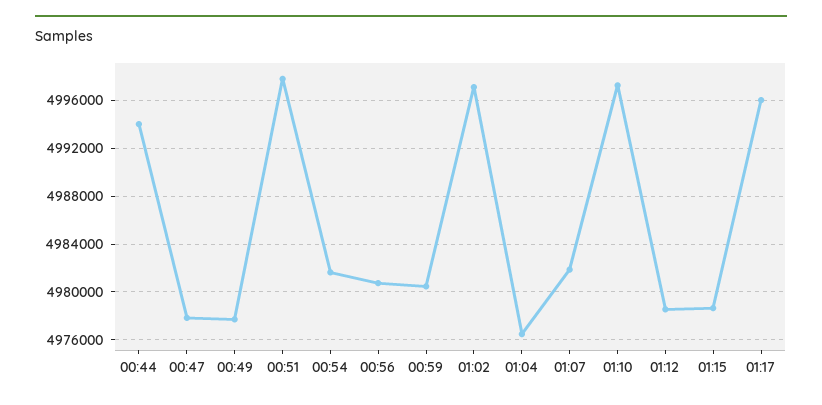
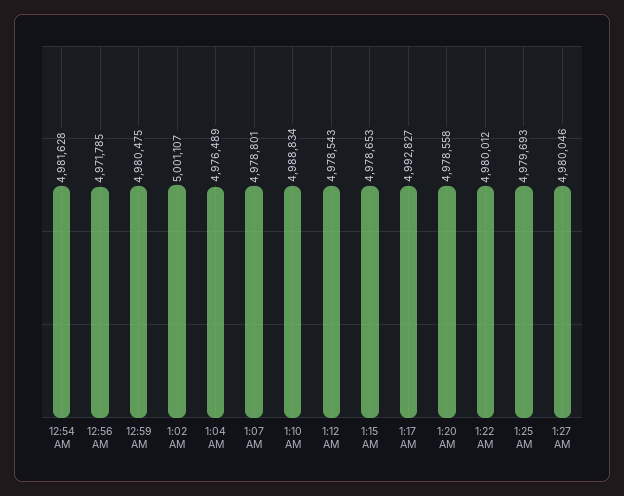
00:44: 4994000 -> none
00:47: 4978000 -> none
00:49: 4978000 -> none
00:51: 4998000 -> none
00:56: 4981000 -> 4971785
01:02: 4997000 -> 5001107
01:07: 4982000 -> 4978801
01:10: 4997000 -> 4988834
01:17: 4996000 -> 4992827
1:20 AM: none -> 4978558
1:22 AM: none -> 4980012
1:25 AM: none -> 4979693
1:27 AM: none -> 4980046

